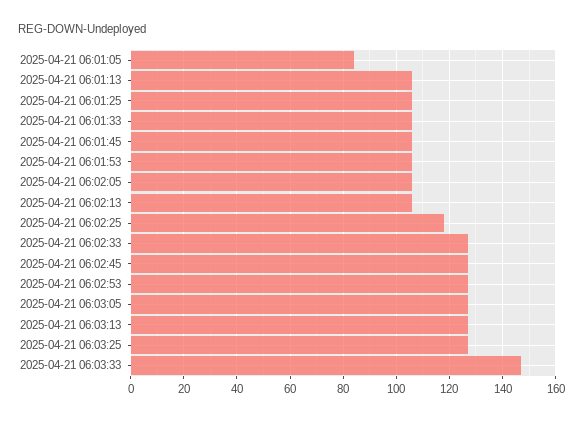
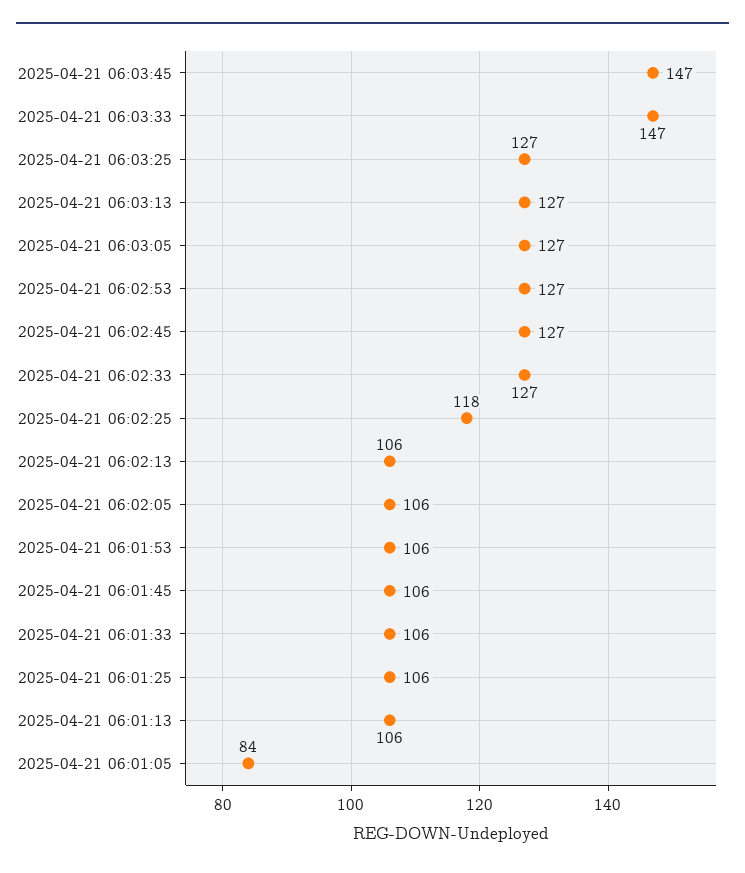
2025-04-21 06:03:45: none -> 147

